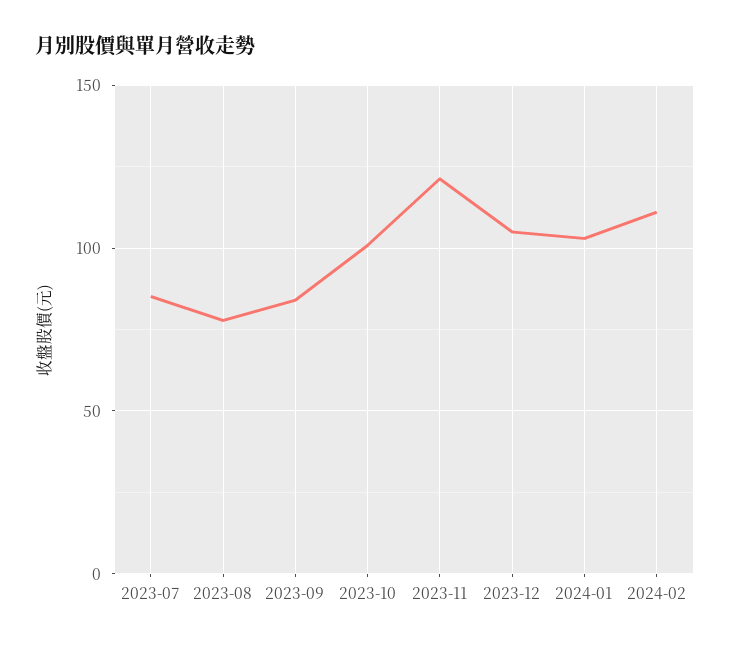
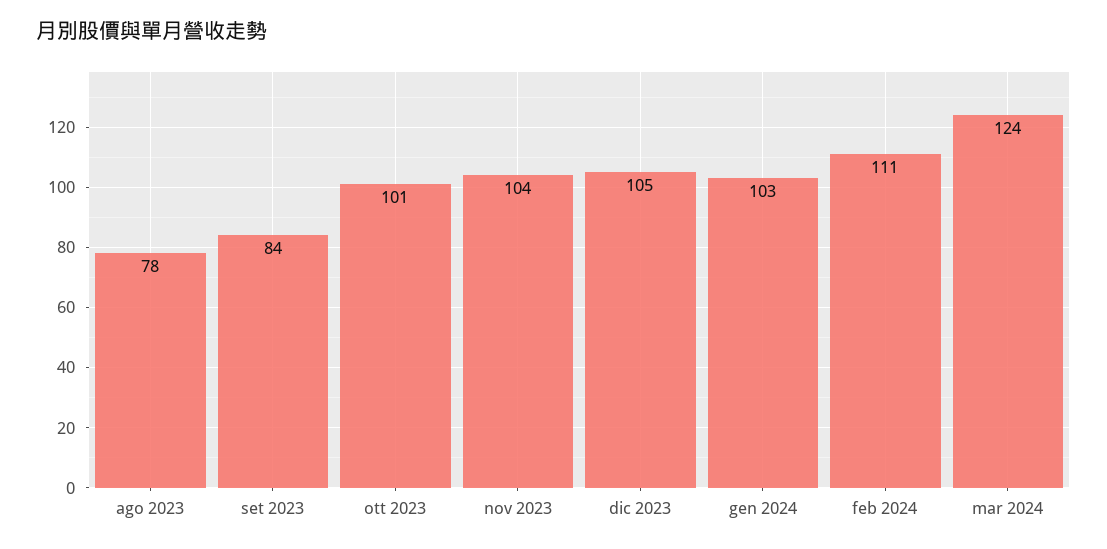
2023-07: 85 -> none
2023-11: 120 -> 104
mar 2024: none -> 124

